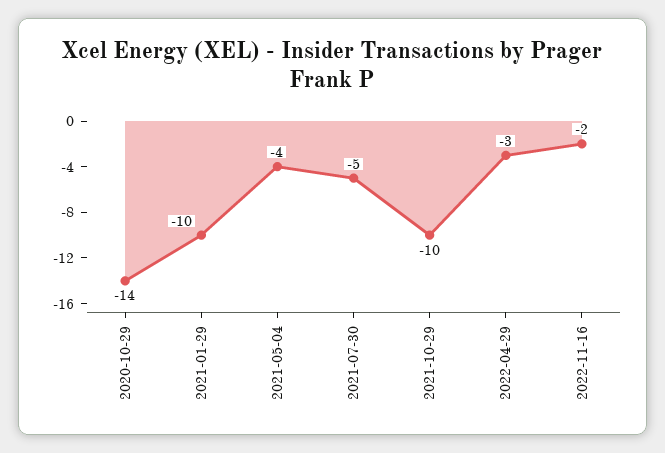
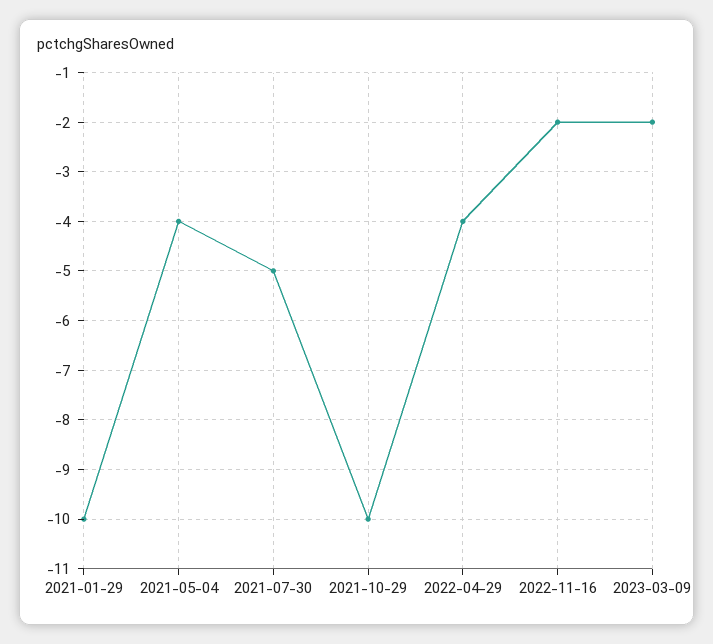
2020-10-29: -14 -> none
2022-04-29: -3 -> -4
2023-03-09: none -> -2

